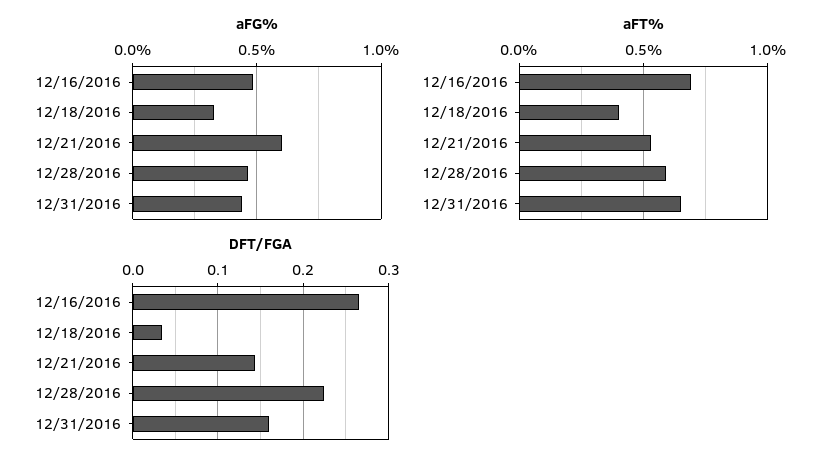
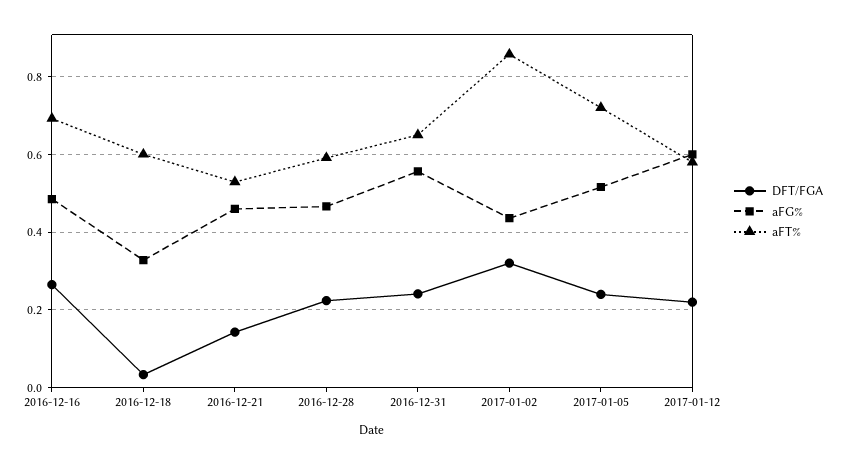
aFG%, 12/21/2016: 0.6 -> 0.46
aFG%, 12/31/2016: 0.45 -> 0.56
aFT%, 12/18/2016: 0.4 -> 0.6
DFT/FGA, 12/31/2016: 0.16 -> 0.24
DFT/FGA, 2017-01-02: none -> 0.32
aFG%, 2017-01-02: none -> 0.44
aFT%, 2017-01-02: none -> 0.86
DFT/FGA, 2017-01-05: none -> 0.24
aFG%, 2017-01-05: none -> 0.52
aFT%, 2017-01-05: none -> 0.72
DFT/FGA, 2017-01-12: none -> 0.22
aFG%, 2017-01-12: none -> 0.6
aFT%, 2017-01-12: none -> 0.58

